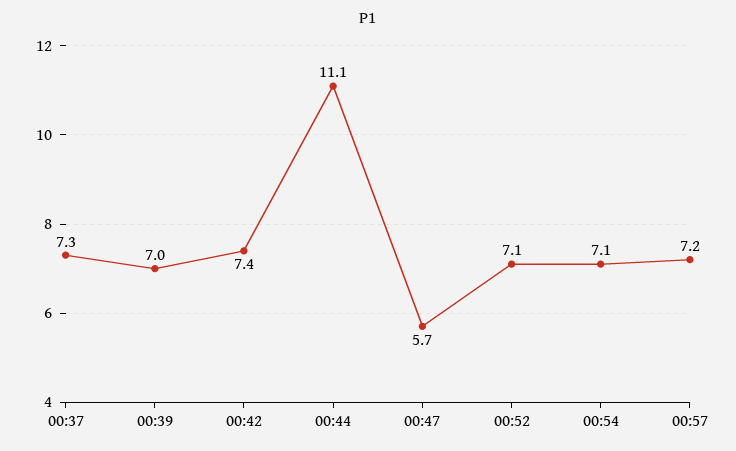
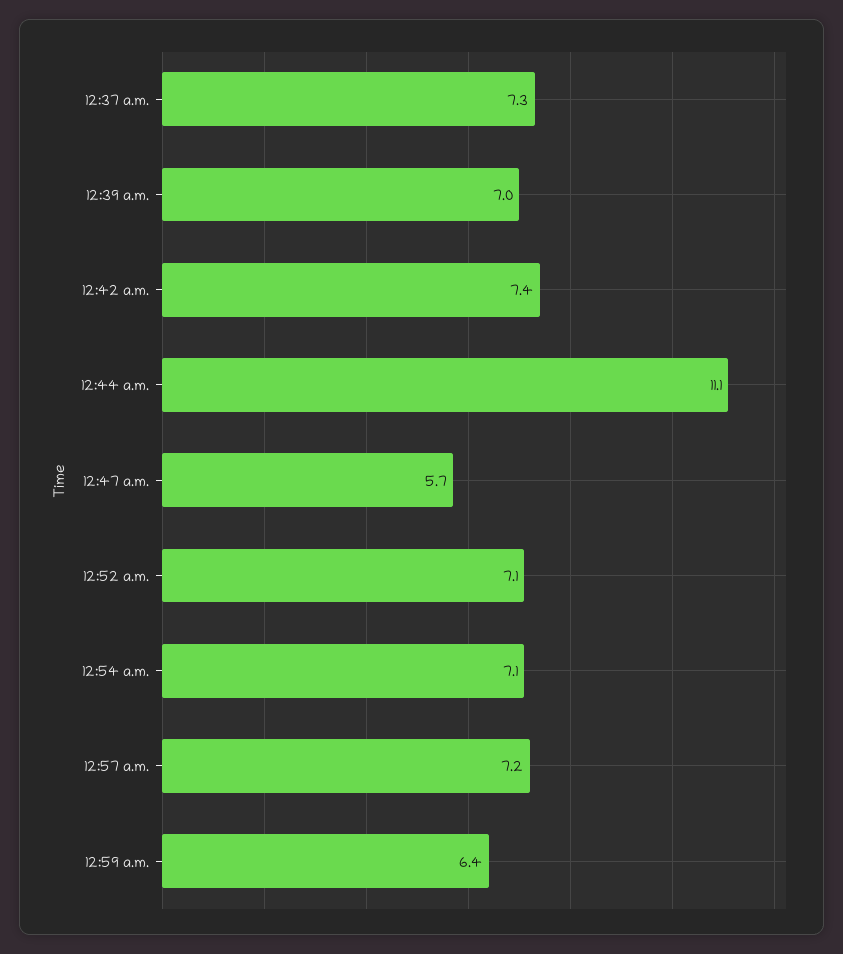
12:59 a.m.: none -> 6.4

